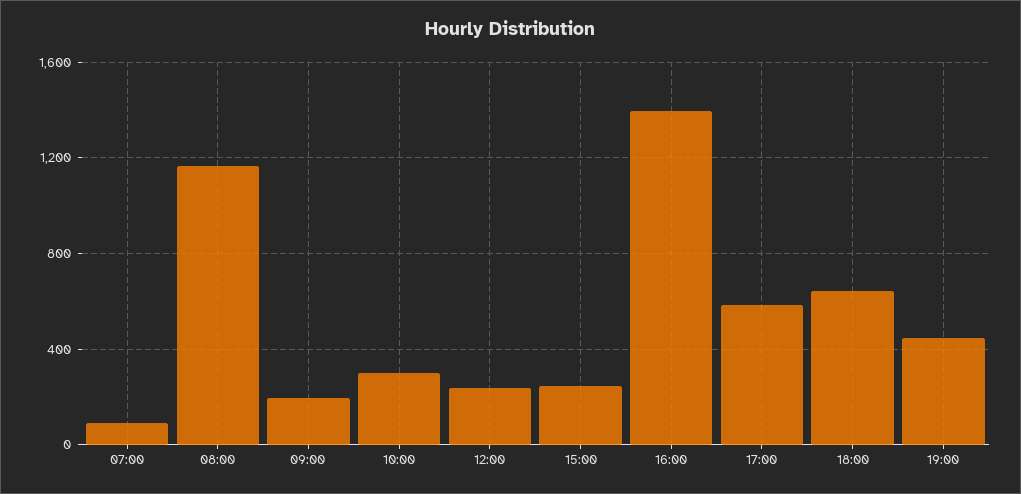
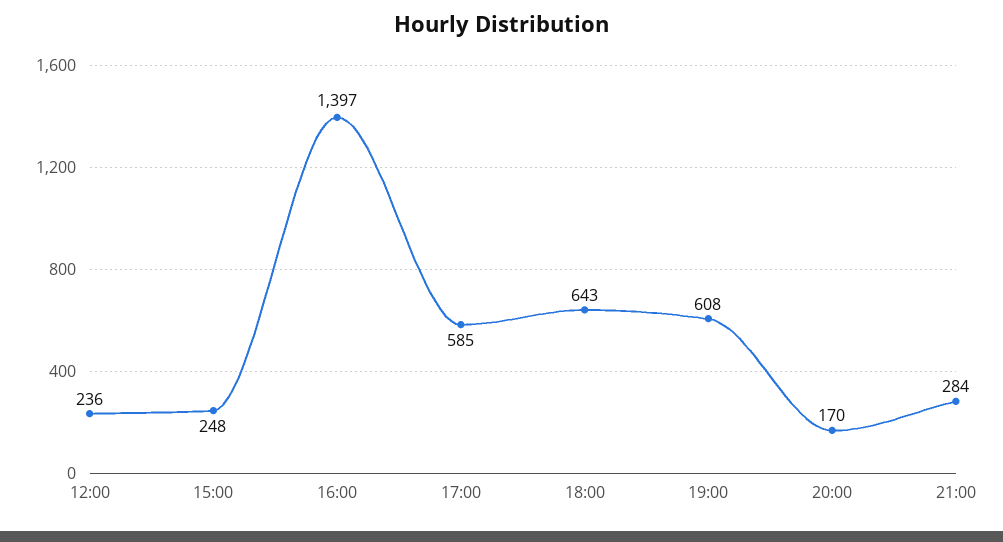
07:00: 100 -> none
08:00: 1150 -> none
09:00: 200 -> none
10:00: 300 -> none
19:00: 450 -> 608
20:00: none -> 170
21:00: none -> 284

